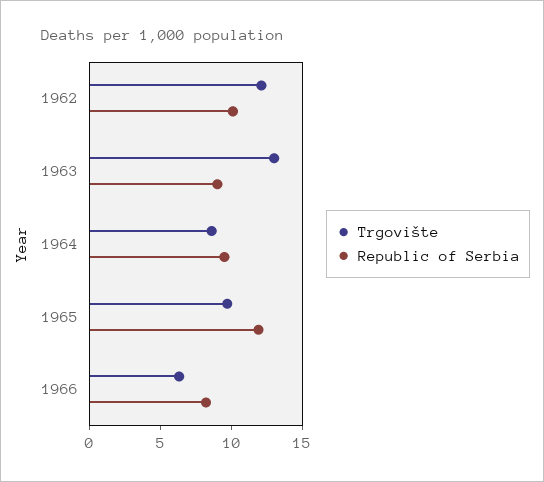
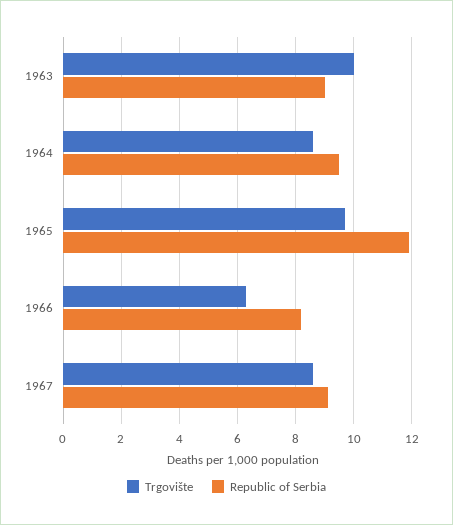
Trgovište, 1962: 12 -> none
Republic of Serbia, 1962: 10 -> none
Trgovište, 1963: 13 -> 10
Trgovište, 1967: none -> 8.5
Republic of Serbia, 1967: none -> 9

